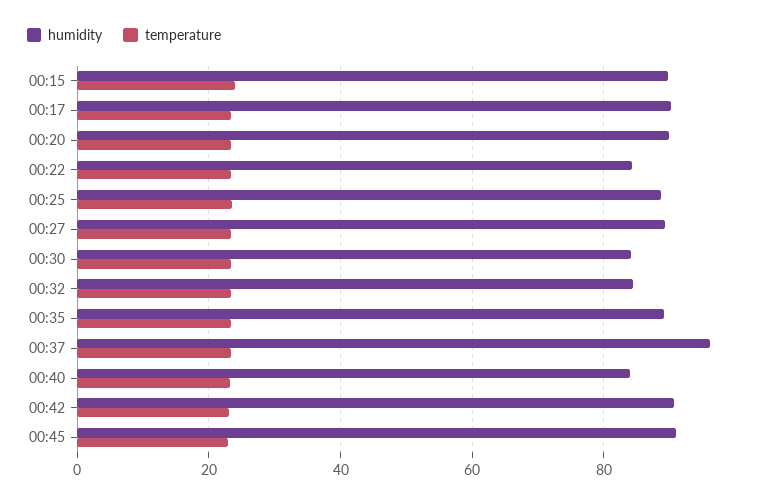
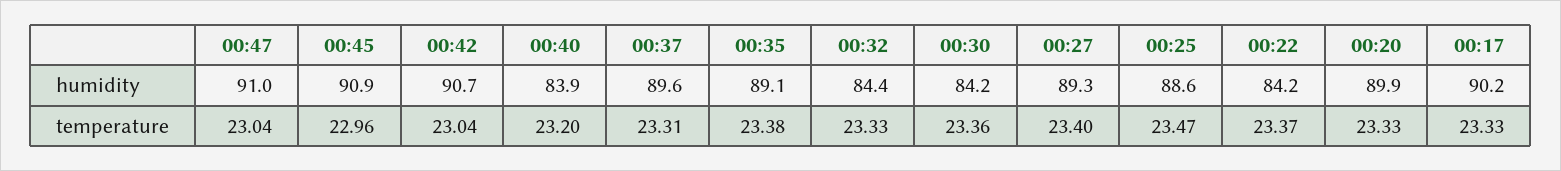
humidity, 00:15: 90 -> none
temperature, 00:15: 24 -> none
humidity, 00:37: 96 -> 89.6
humidity, 00:47: none -> 91
temperature, 00:47: none -> 23.04

